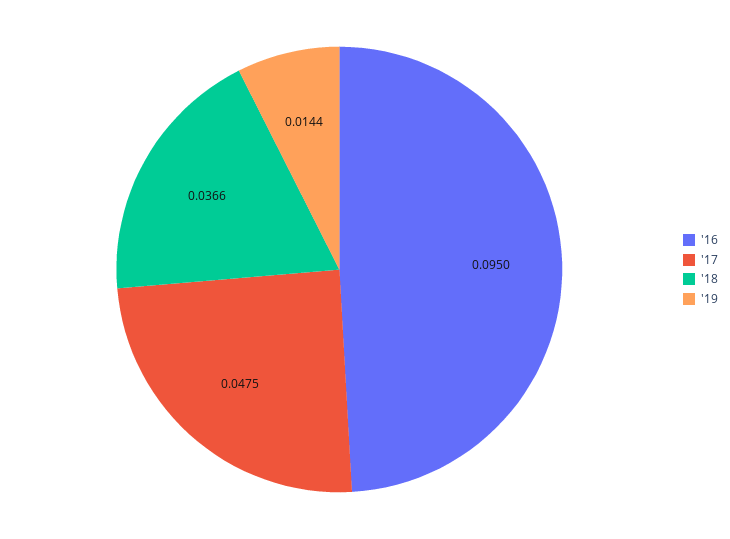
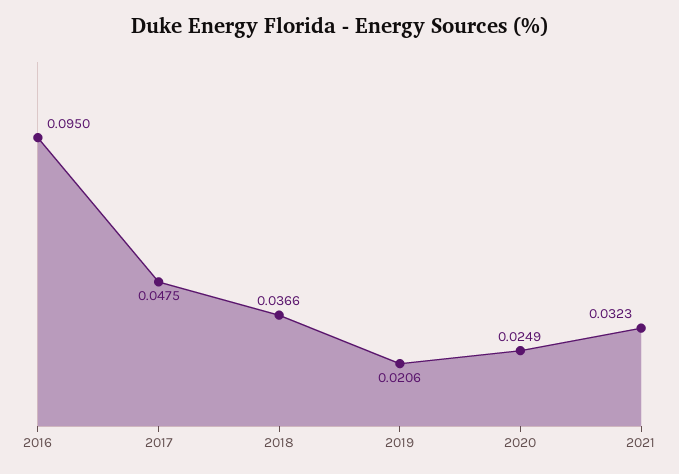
'19: 0.0144 -> 0.0206
2020: none -> 0.0249
2021: none -> 0.0323

